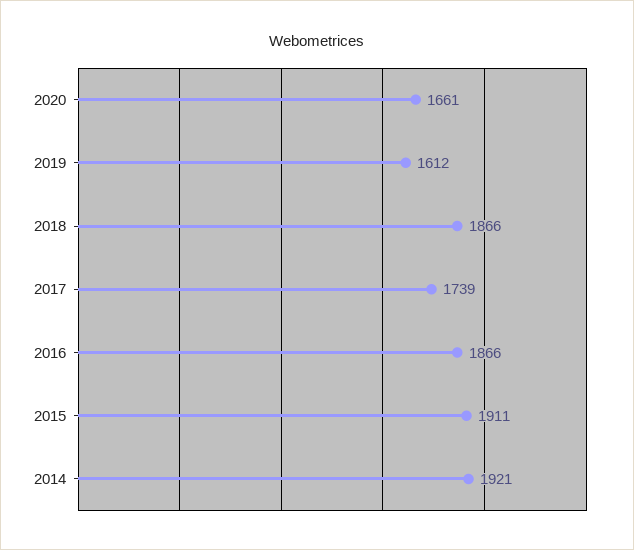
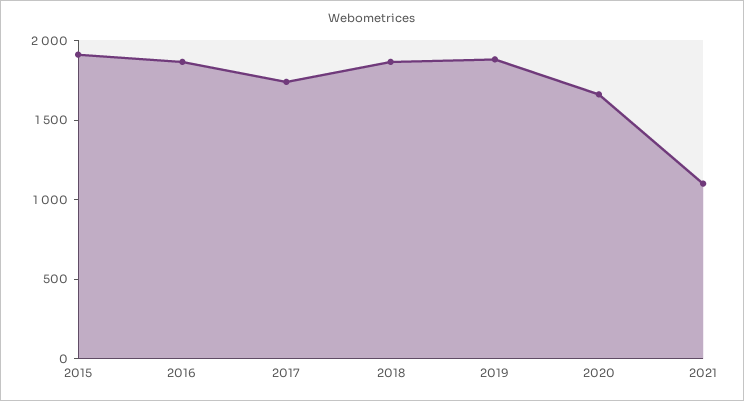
2019: 1612 -> 1900
2014: 1921 -> none
2021: none -> 1100

